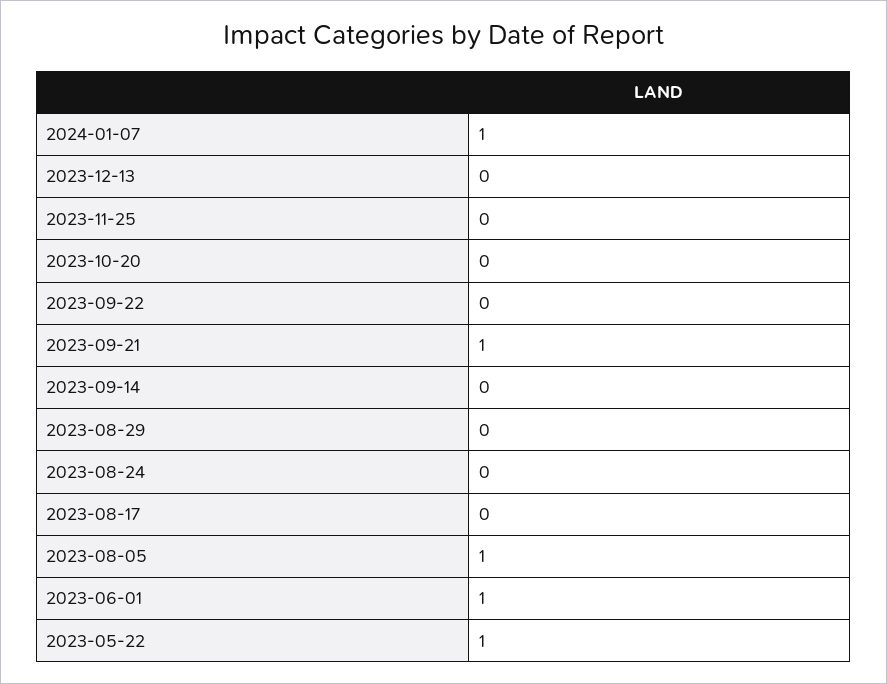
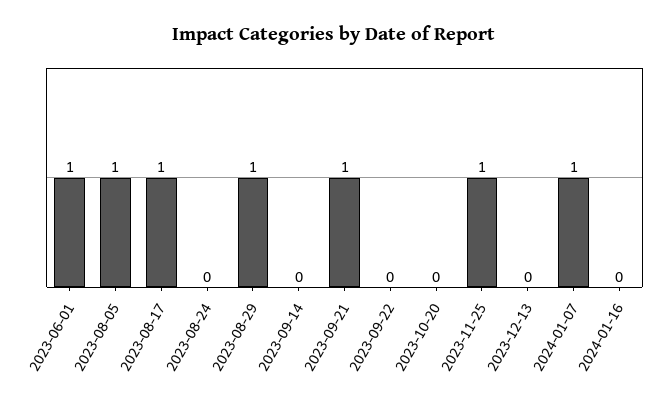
2023-11-25: 0 -> 1
2023-08-29: 0 -> 1
2023-08-17: 0 -> 1
2023-05-22: 1 -> none
2024-01-16: none -> 0

